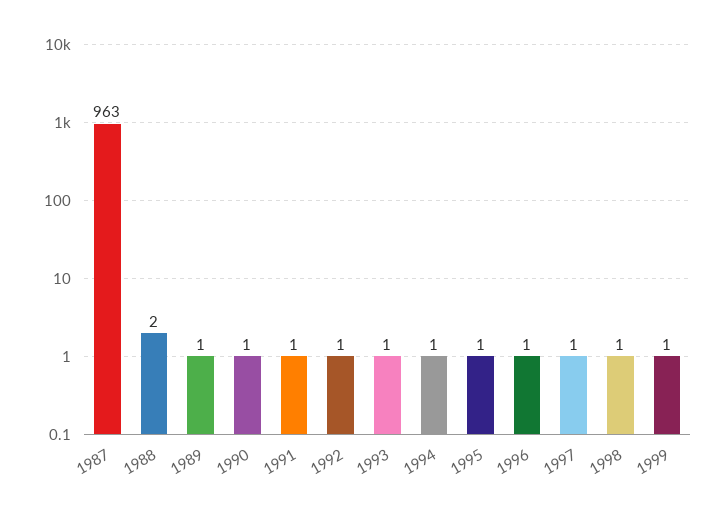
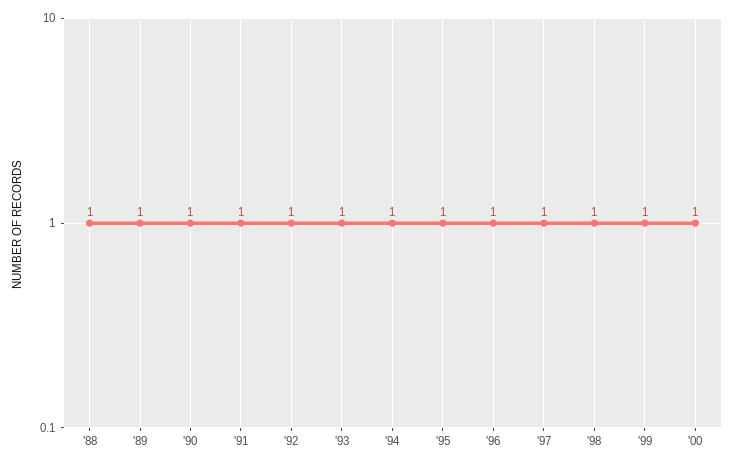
1987: 963 -> none
1988: 2 -> 1
'00: none -> 1

